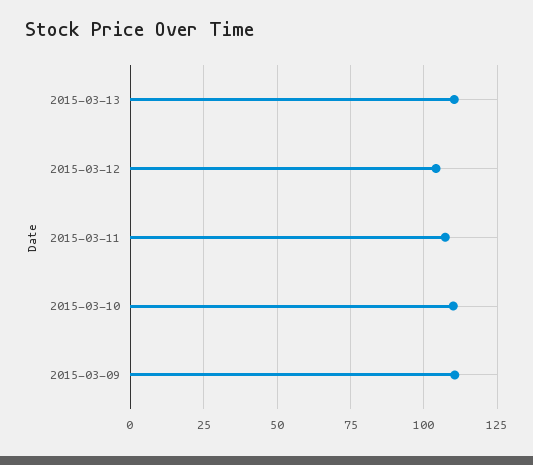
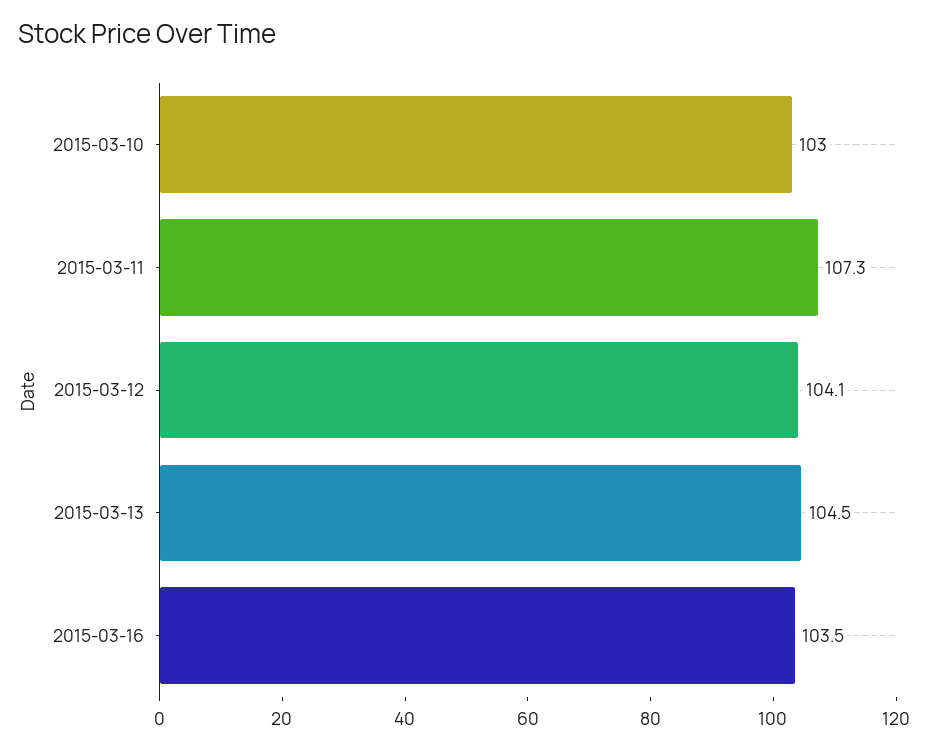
2015-03-13: 110 -> 104.5
2015-03-10: 110 -> 103
2015-03-09: 110 -> none
2015-03-16: none -> 103.5

